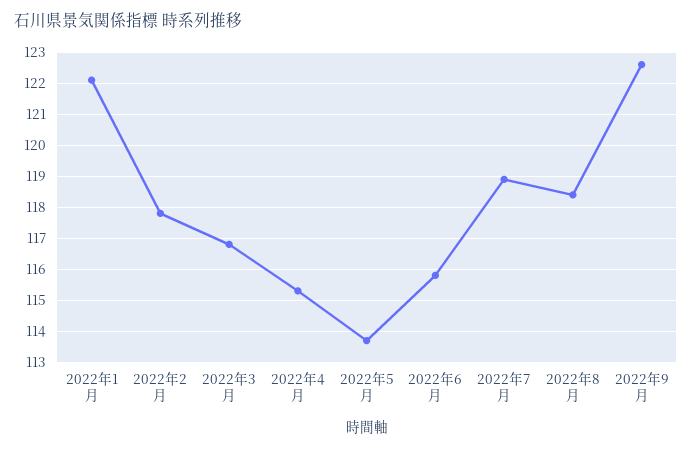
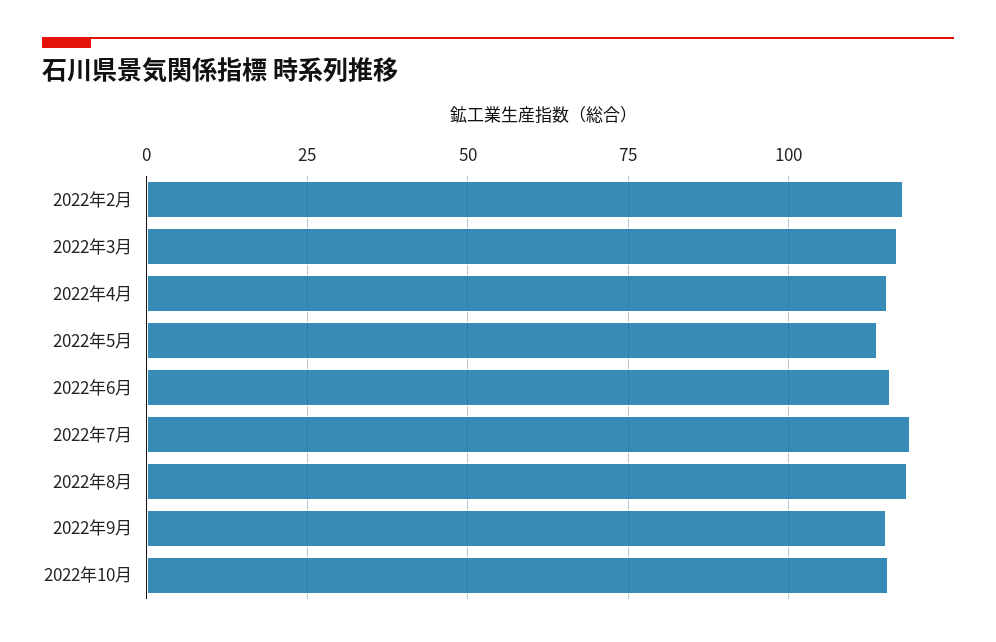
2022年1月: 122 -> none
2022年9月: 122.5 -> 115
2022年10月: none -> 115

